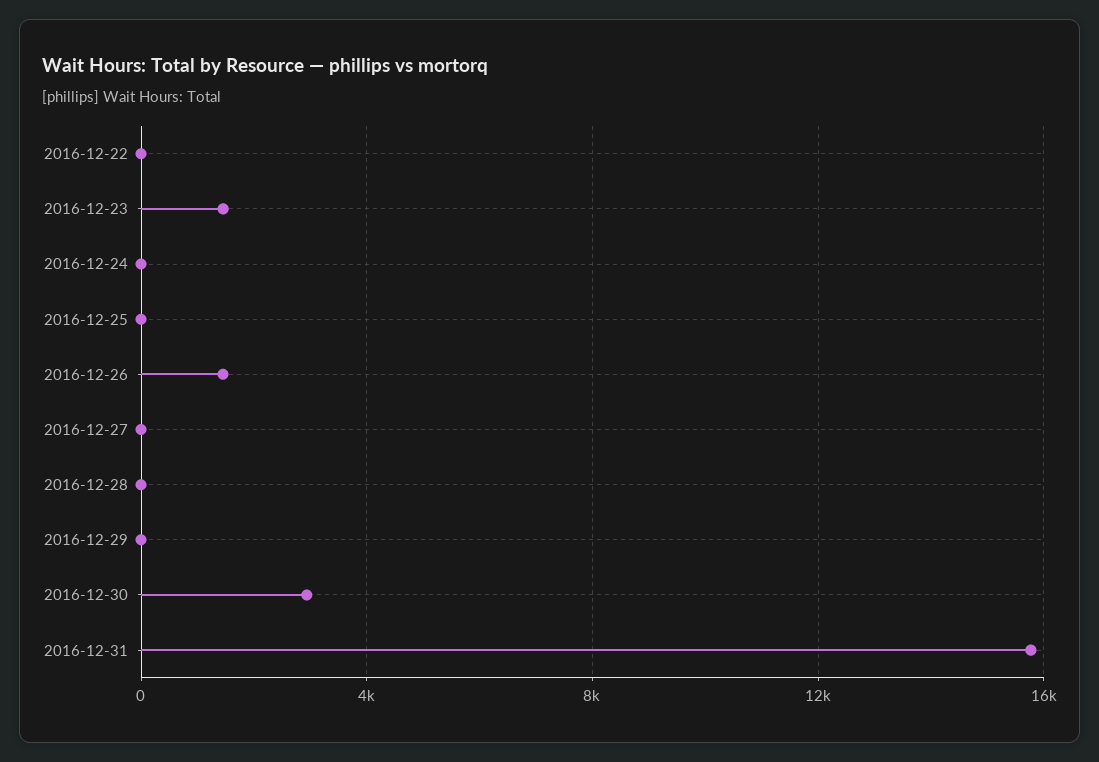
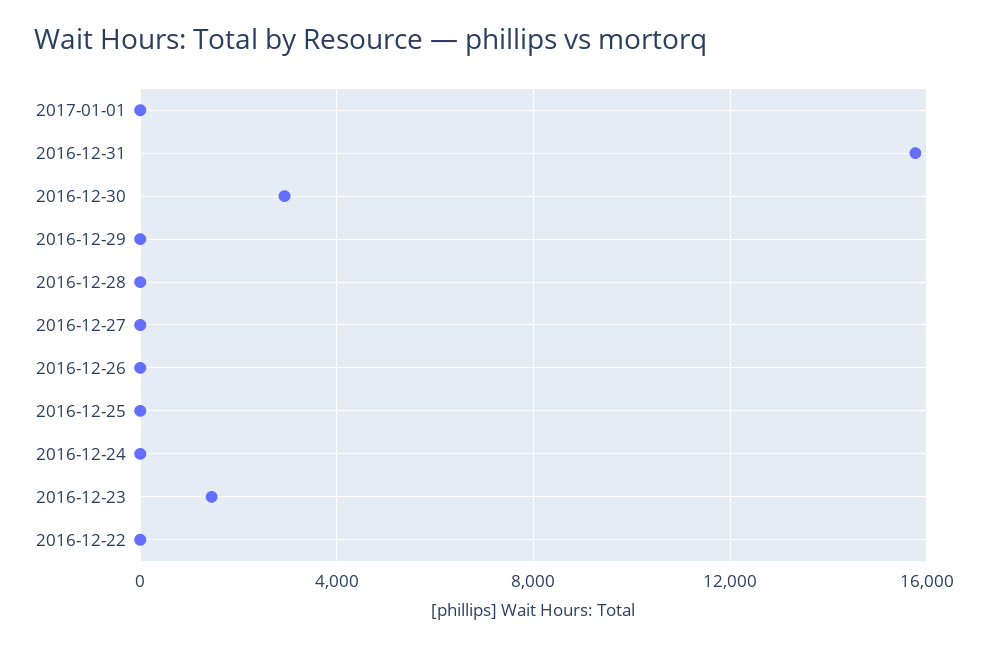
2016-12-26: 1500 -> 0
2017-01-01: none -> 0

